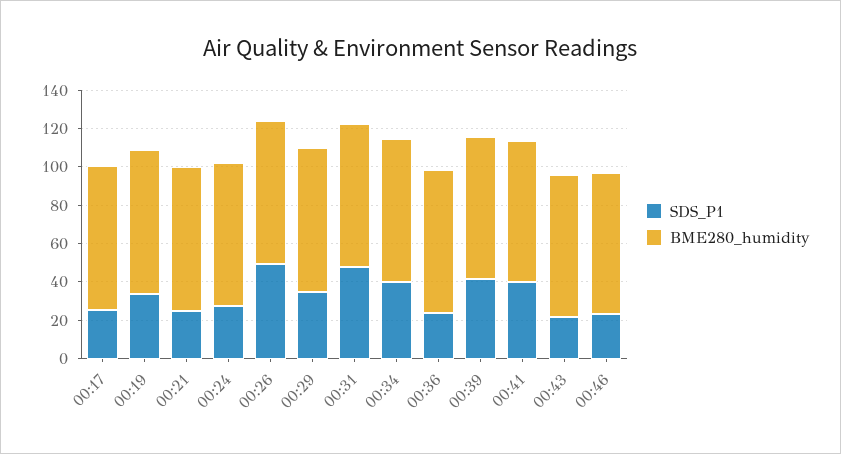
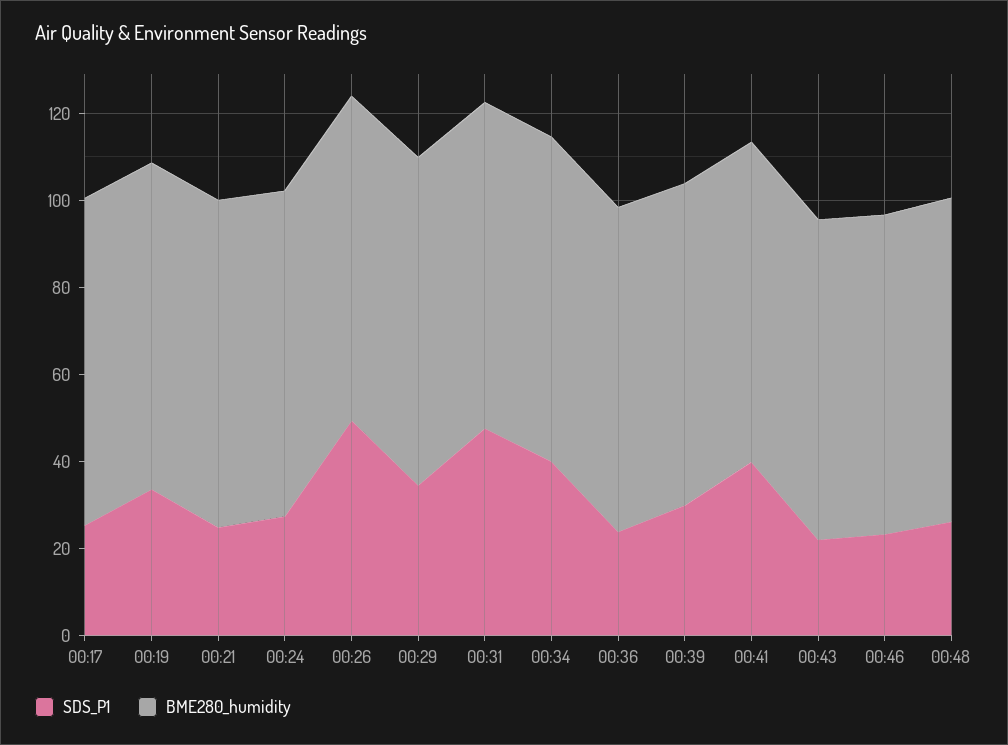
SDS_P1, 00:39: 40 -> 30
SDS_P1, 00:48: none -> 25
BME280_humidity, 00:48: none -> 75

